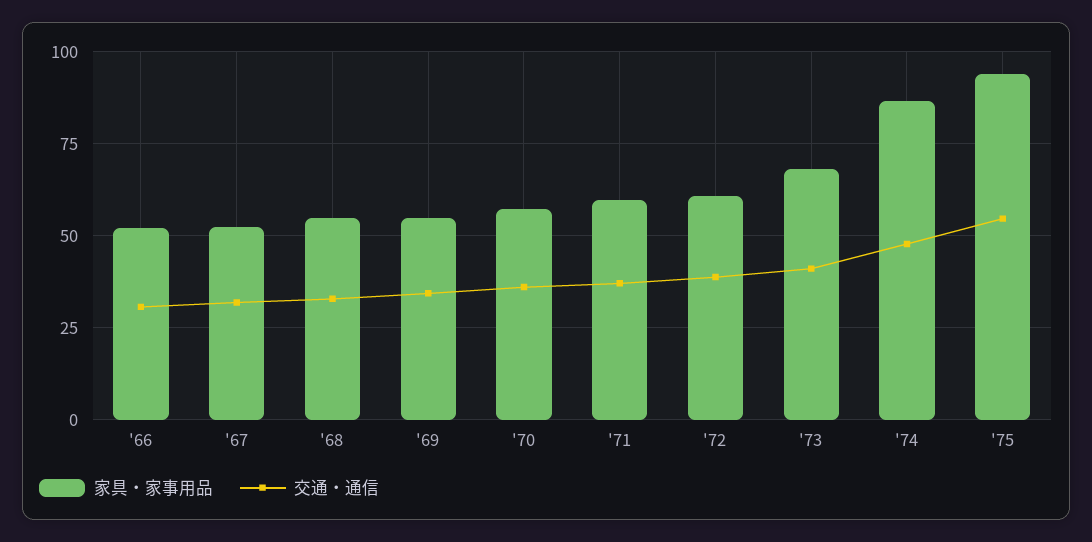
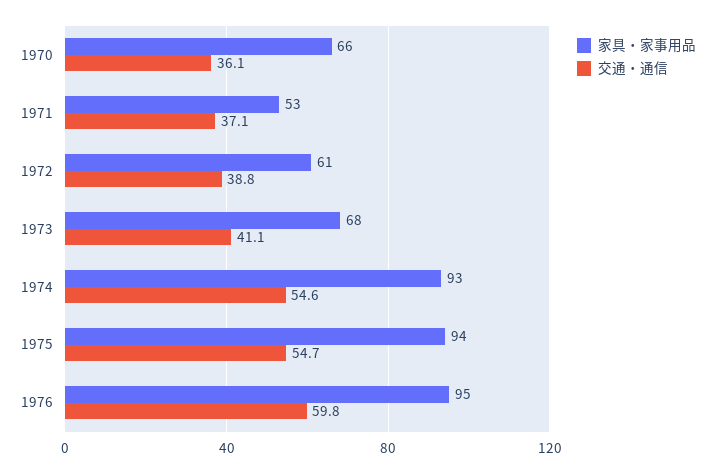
家具・家事用品, '66: 52.5 -> none
交通・通信, '66: 30 -> none
家具・家事用品, '67: 52.5 -> none
交通・通信, '67: 32.5 -> none
家具・家事用品, '68: 55 -> none
交通・通信, '68: 32.5 -> none
家具・家事用品, '69: 55 -> none
交通・通信, '69: 35 -> none
家具・家事用品, '70: 57.5 -> 66
家具・家事用品, '71: 60 -> 53
家具・家事用品, '74: 87.5 -> 93
交通・通信, '74: 47.5 -> 54.6
家具・家事用品, 1976: none -> 95
交通・通信, 1976: none -> 59.8

